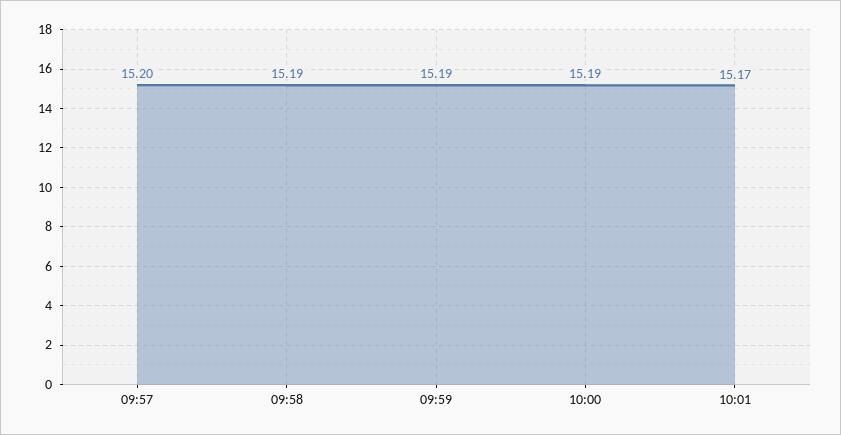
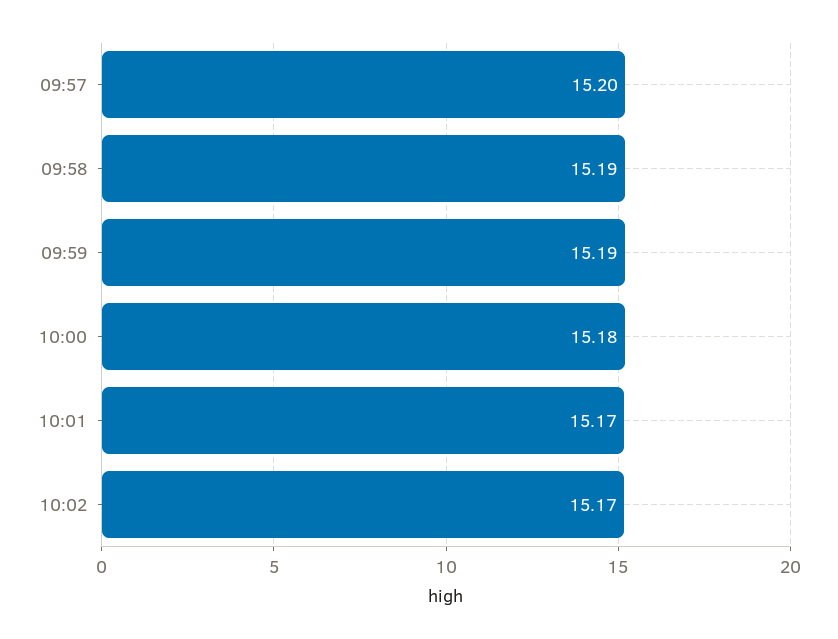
10:00: 15.19 -> 15.18
10:02: none -> 15.17

